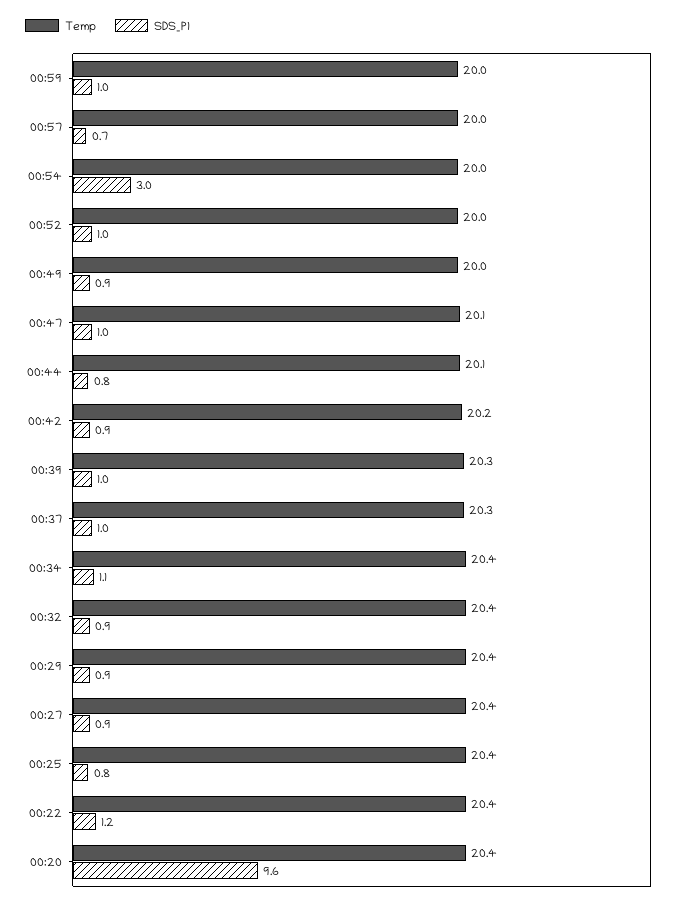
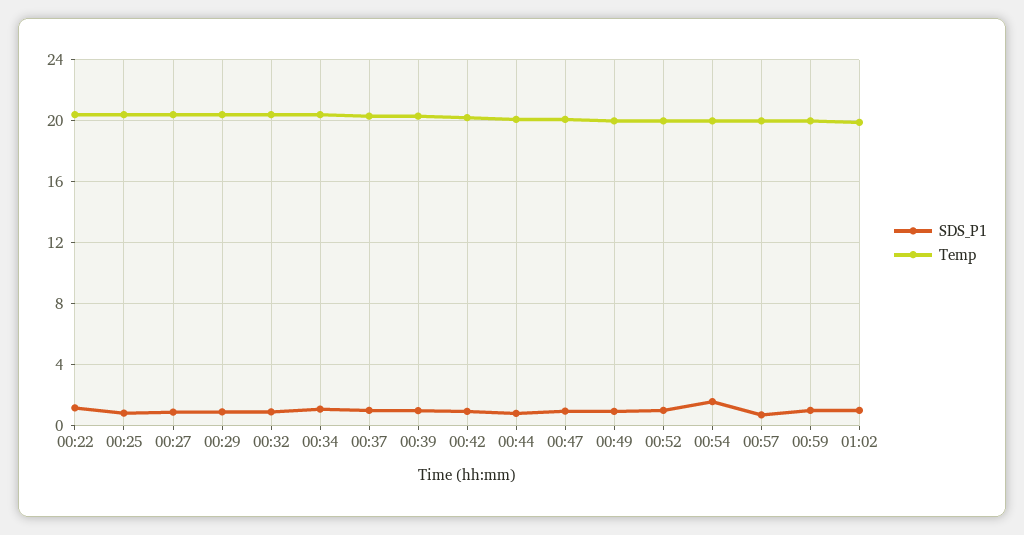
SDS_P1, 00:54: 3 -> 1.5
Temp, 00:20: 20.4 -> none
SDS_P1, 00:20: 9.6 -> none
SDS_P1, 01:02: none -> 1
Temp, 01:02: none -> 20

